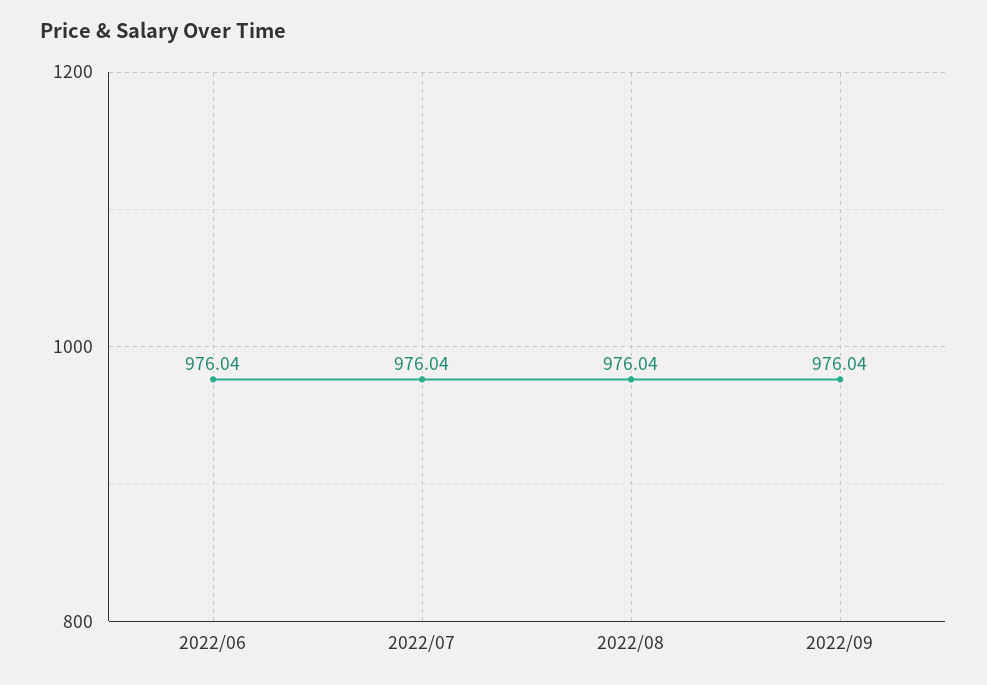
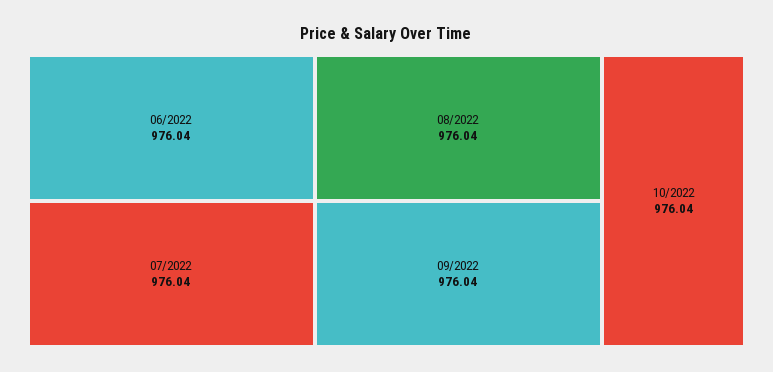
10/2022: none -> 976.04

